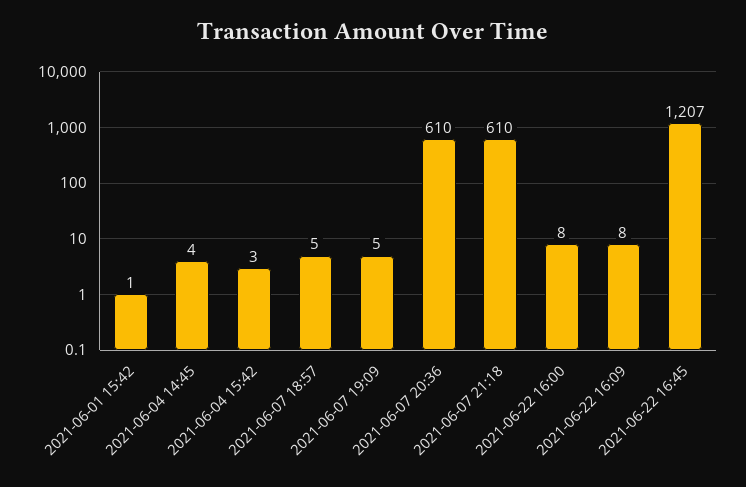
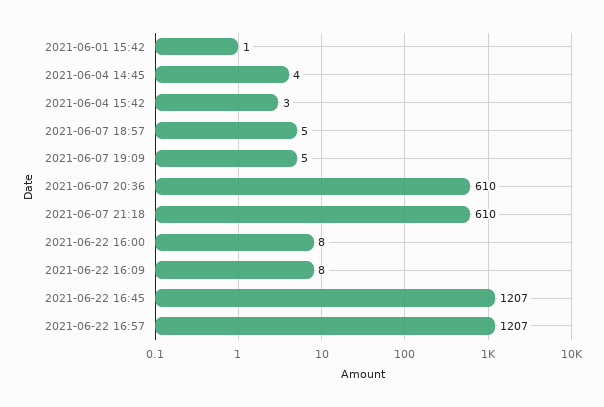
2021-06-22 16:57: none -> 1207

